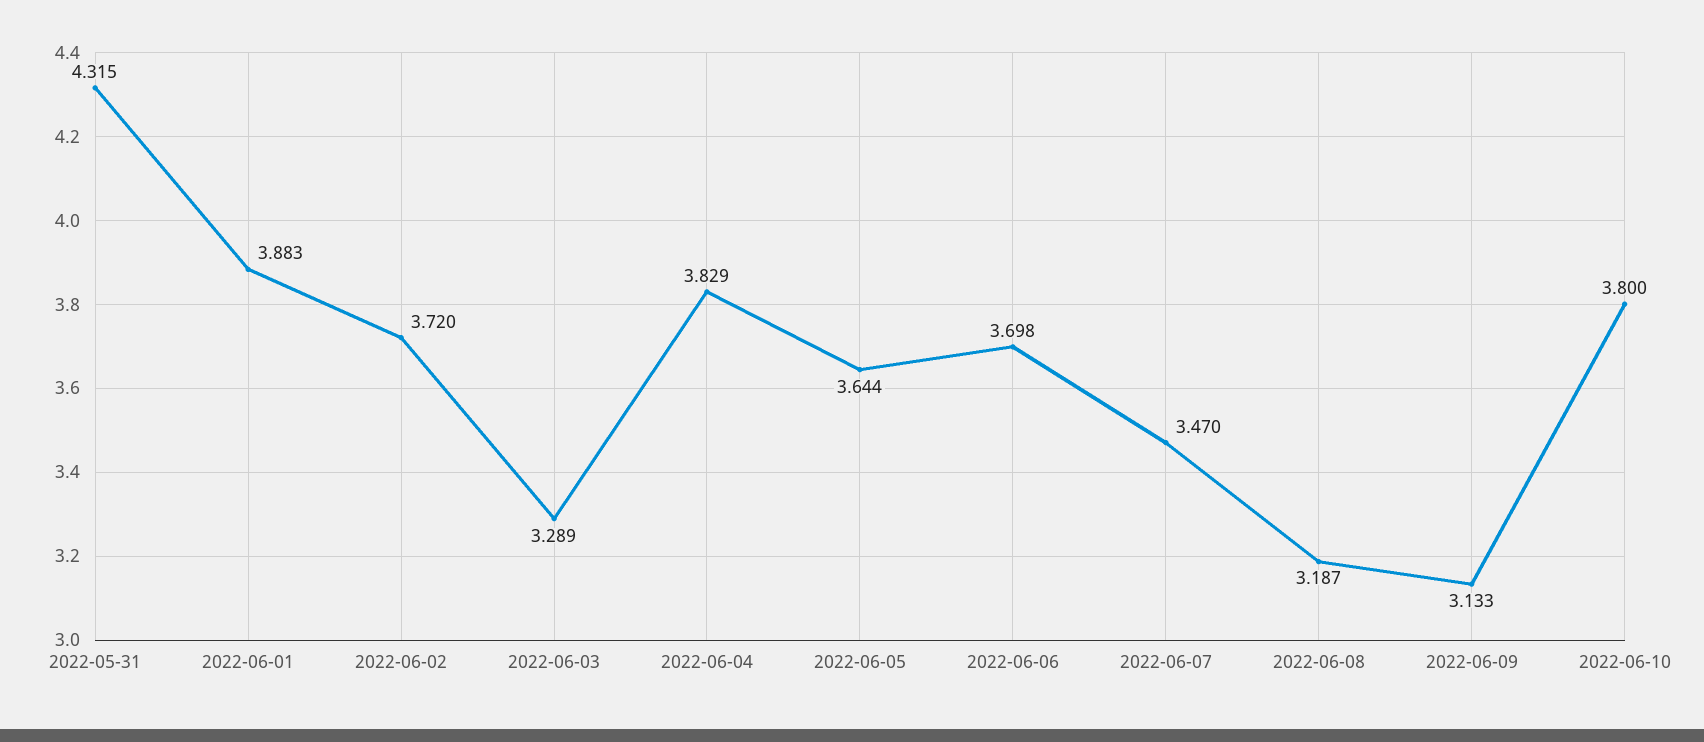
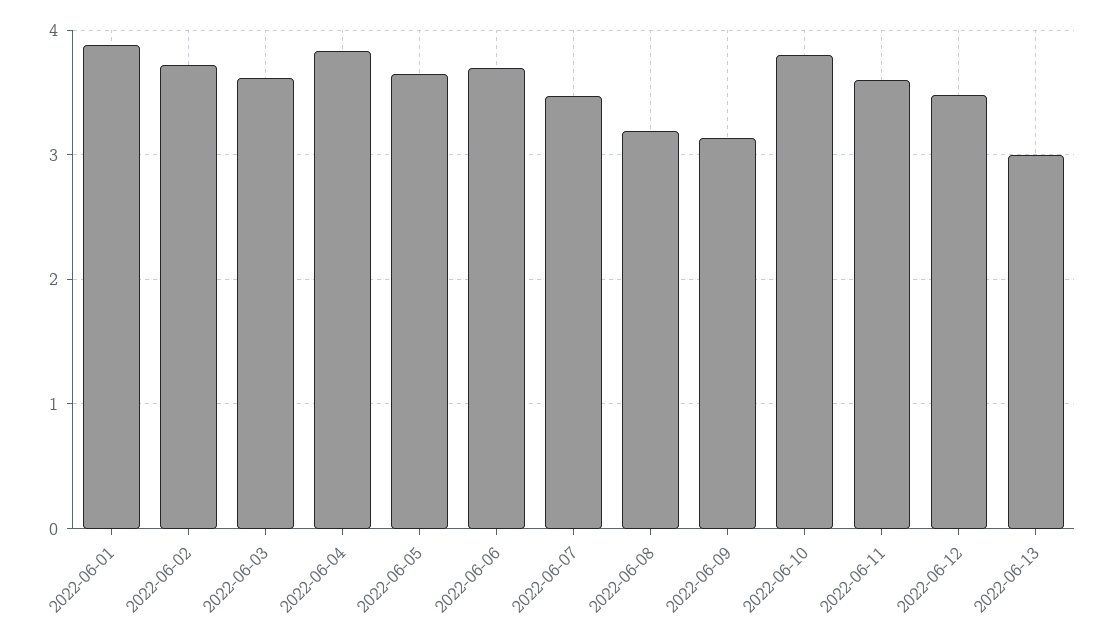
2022-05-31: 4.315 -> none
2022-06-03: 3.289 -> 3.6
2022-06-11: none -> 3.6
2022-06-12: none -> 3.5
2022-06-13: none -> 3

